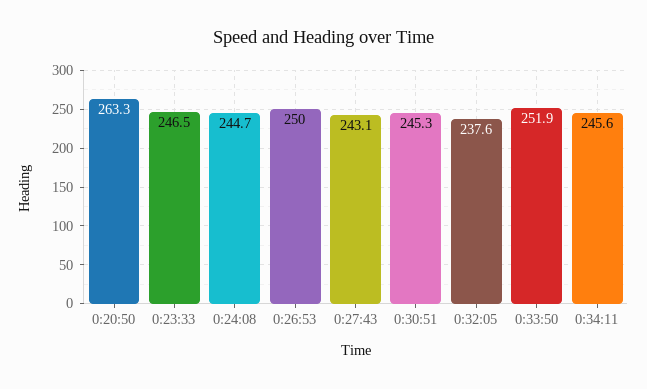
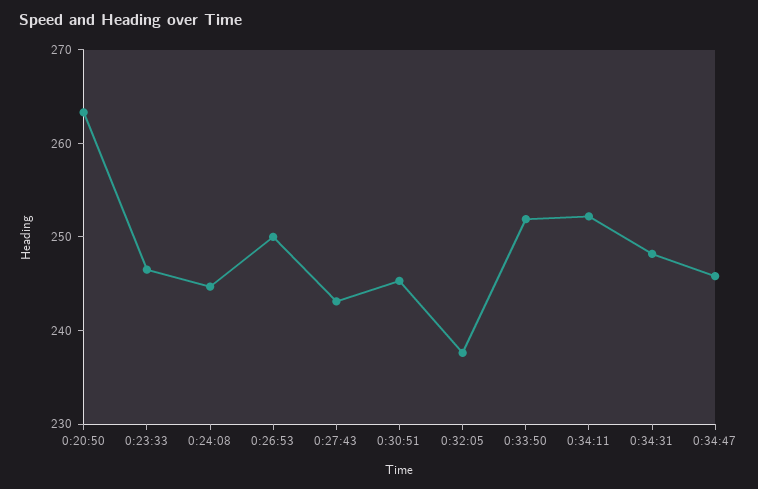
0:34:11: 245.6 -> 252
0:34:31: none -> 248
0:34:47: none -> 246

